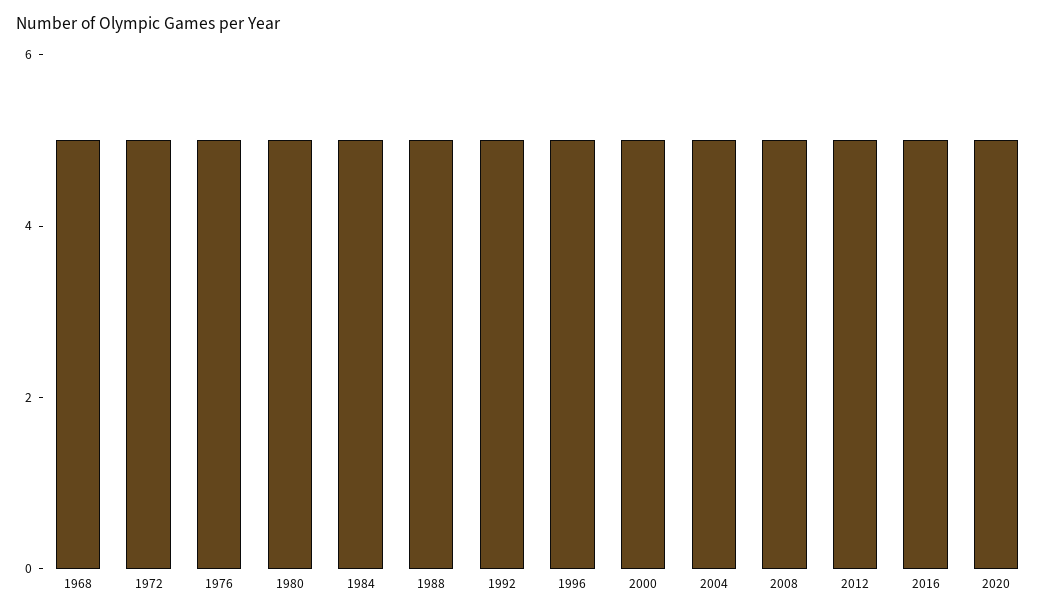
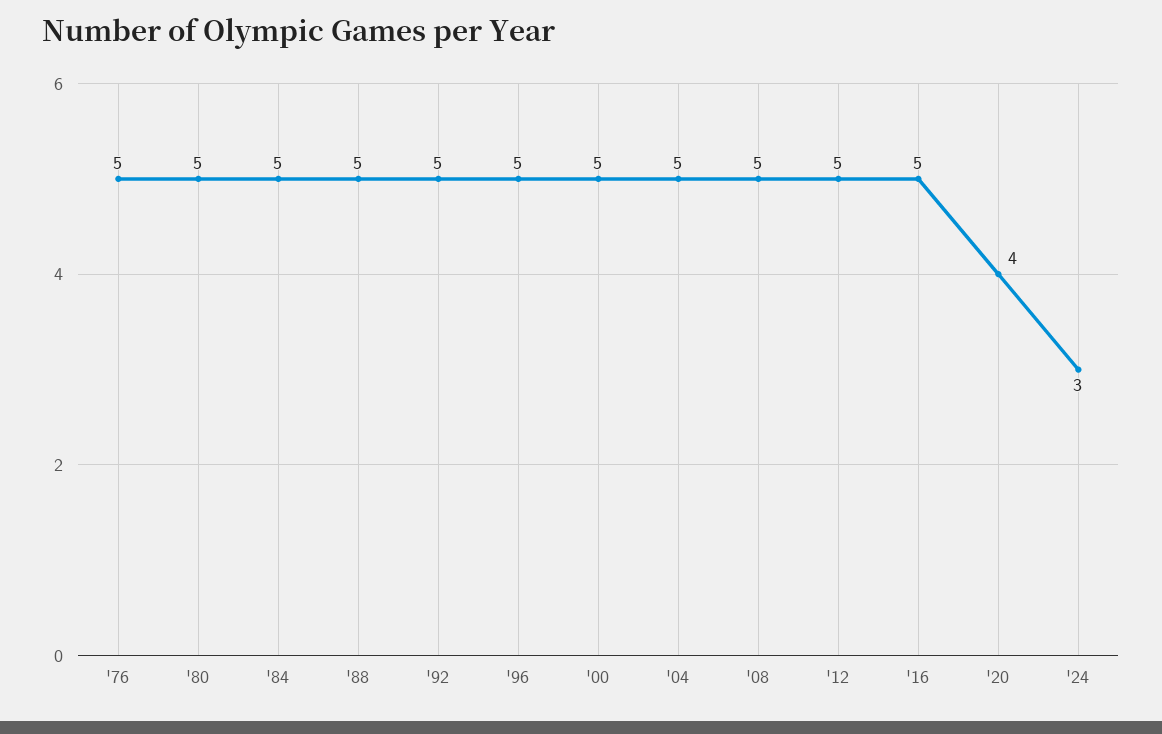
1968: 5 -> none
1972: 5 -> none
2020: 5 -> 4
'24: none -> 3

